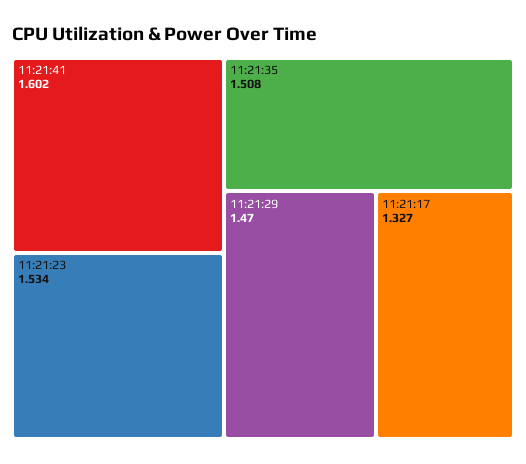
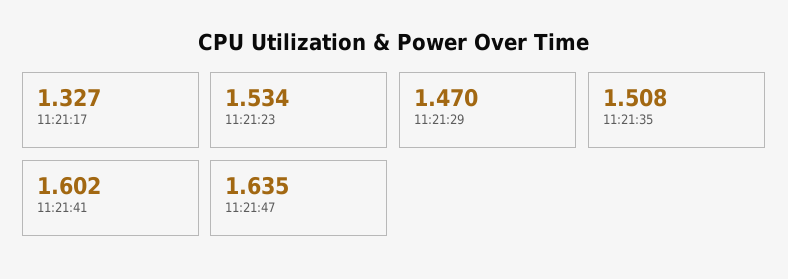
11:21:47: none -> 1.635

